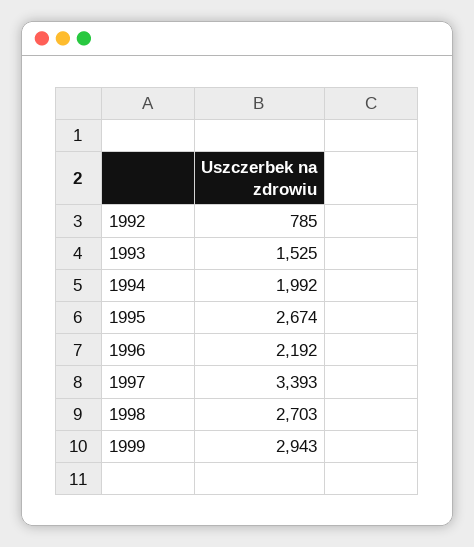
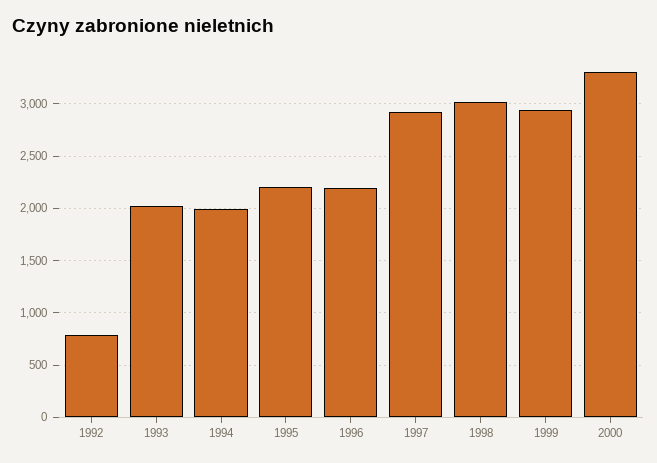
1993: 1525 -> 2000
1995: 2674 -> 2200
1997: 3393 -> 2900
1998: 2703 -> 3000
2000: none -> 3300

